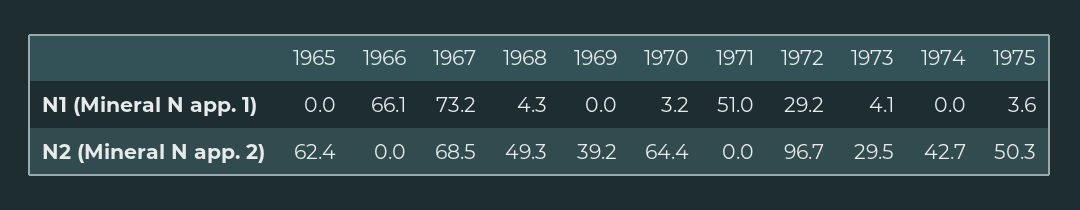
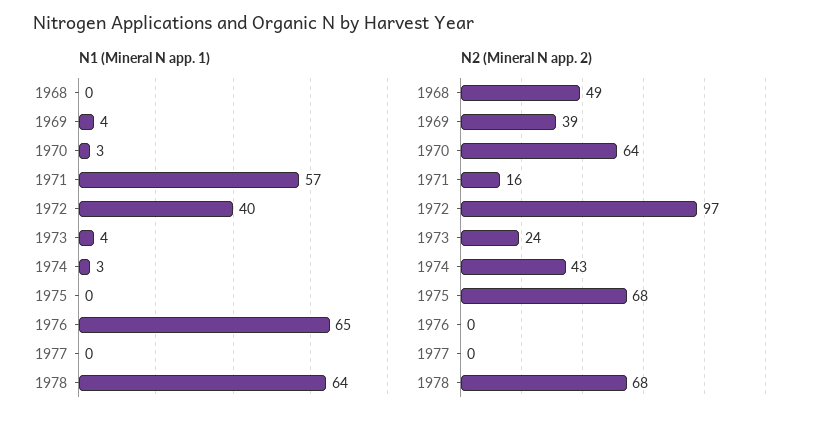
N1 (Mineral N app. 1), 1965: 0 -> none
N1 (Mineral N app. 1), 1966: 66.1 -> none
N1 (Mineral N app. 1), 1967: 73.2 -> none
N1 (Mineral N app. 1), 1968: 4.3 -> 0
N1 (Mineral N app. 1), 1969: 0 -> 4
N1 (Mineral N app. 1), 1971: 51 -> 57
N1 (Mineral N app. 1), 1972: 29.2 -> 40
N1 (Mineral N app. 1), 1974: 0 -> 3
N1 (Mineral N app. 1), 1975: 3.6 -> 0
N2 (Mineral N app. 2), 1965: 62.4 -> none
N2 (Mineral N app. 2), 1966: 0 -> none
N2 (Mineral N app. 2), 1967: 68.5 -> none
N2 (Mineral N app. 2), 1971: 0 -> 16
N2 (Mineral N app. 2), 1973: 29.5 -> 24
N2 (Mineral N app. 2), 1975: 50.3 -> 68
N1 (Mineral N app. 1), 1976: none -> 65
N1 (Mineral N app. 1), 1977: none -> 0
N1 (Mineral N app. 1), 1978: none -> 64
N2 (Mineral N app. 2), 1976: none -> 0
N2 (Mineral N app. 2), 1977: none -> 0
N2 (Mineral N app. 2), 1978: none -> 68

